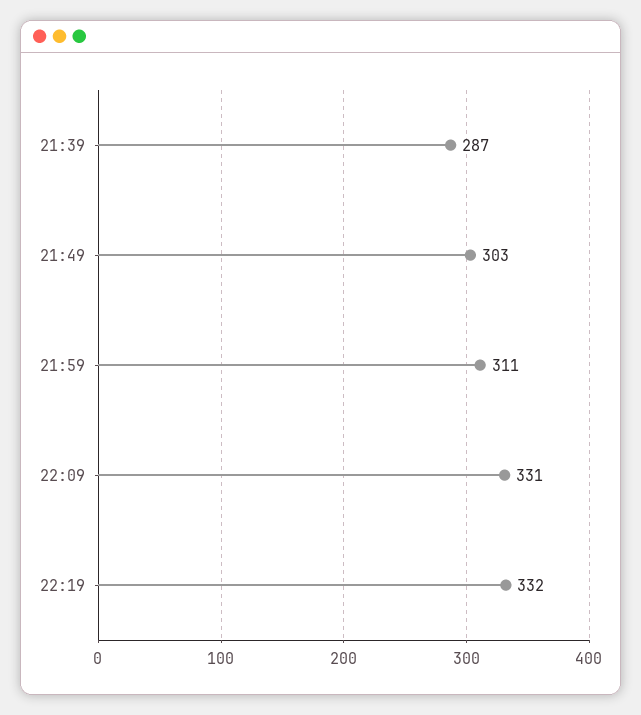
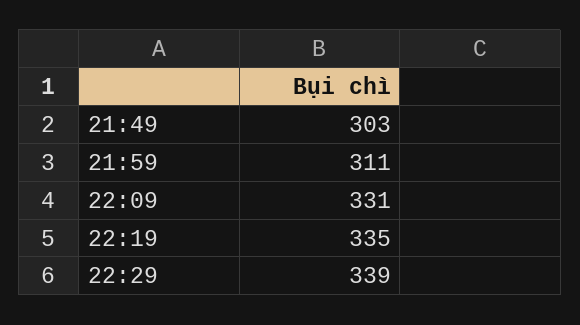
21:39: 287 -> none
22:19: 332 -> 335
22:29: none -> 339

